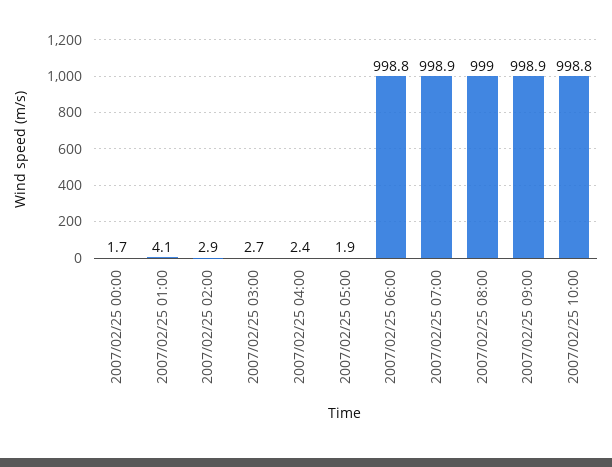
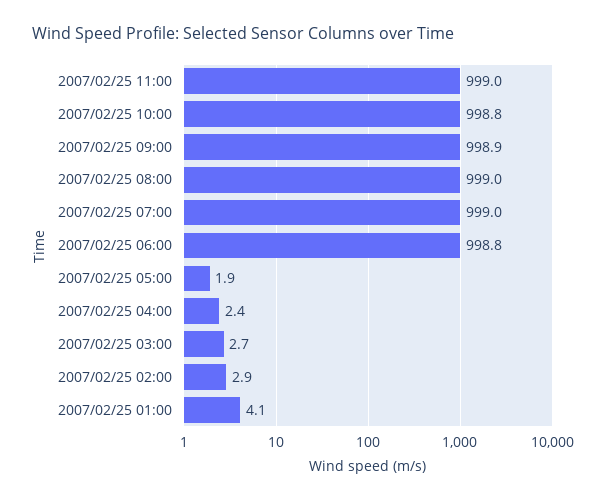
2007/02/25 00:00: 1.7 -> none
2007/02/25 07:00: 998.9 -> 999
2007/02/25 11:00: none -> 999

